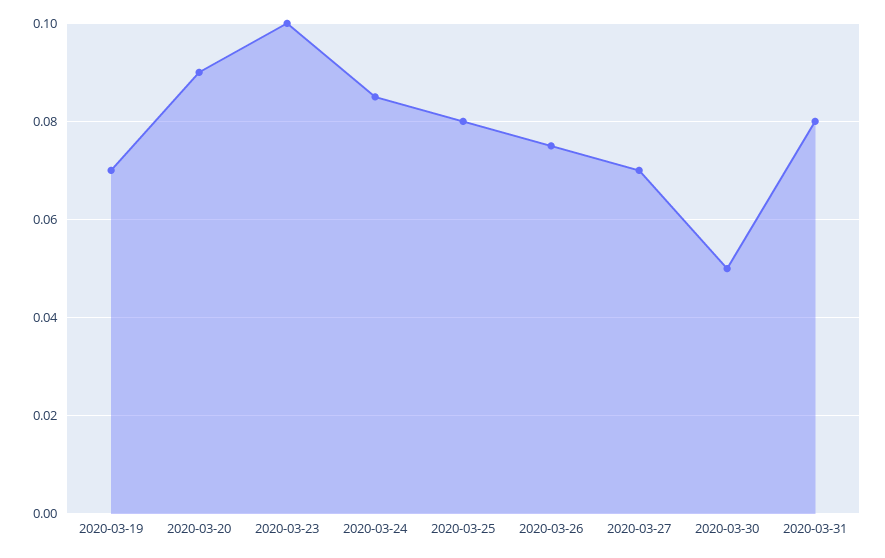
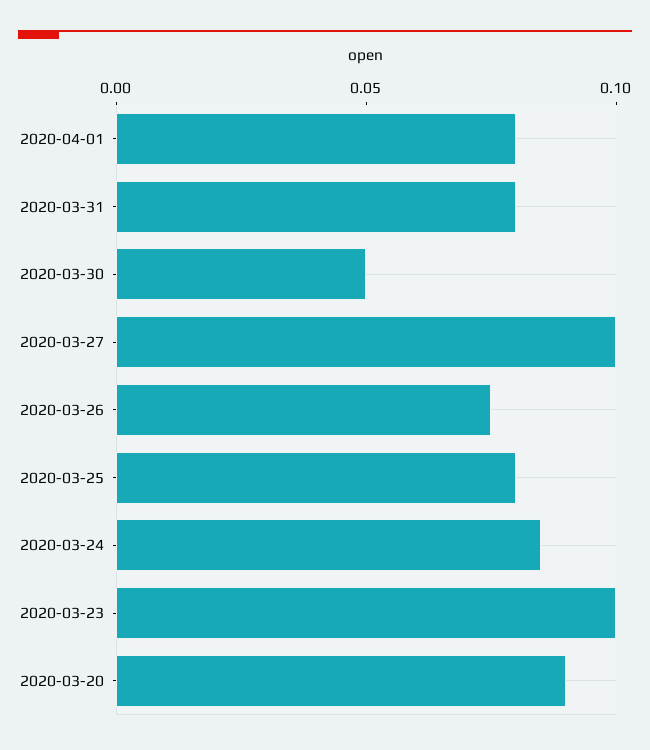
2020-03-19: 0.07 -> none
2020-03-27: 0.07 -> 0.1
2020-04-01: none -> 0.08

